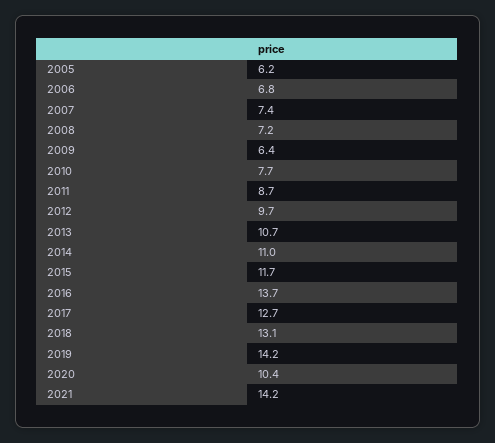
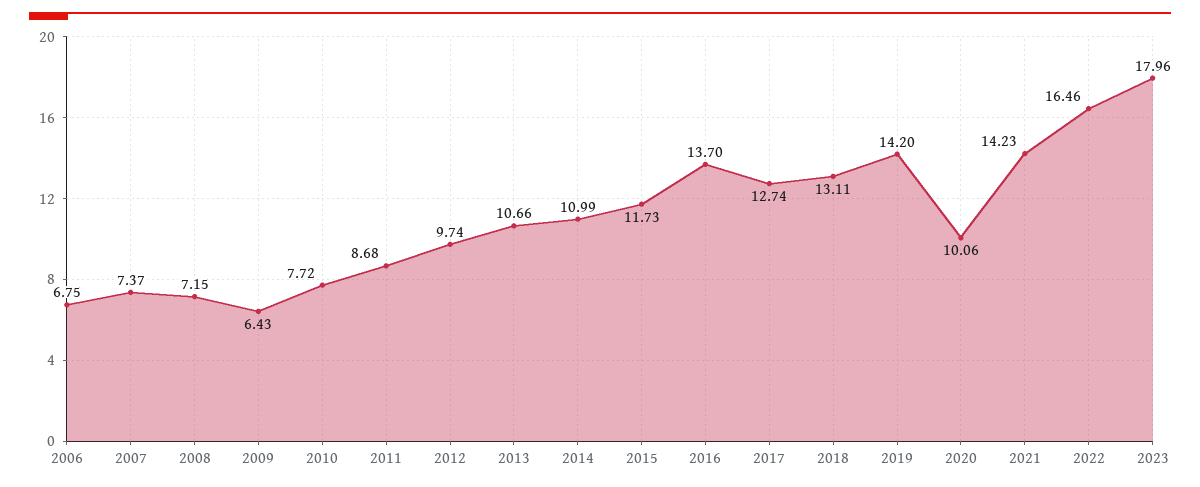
2005: 6.2 -> none
2020: 10.4 -> 10.06
2022: none -> 16.46
2023: none -> 17.96

